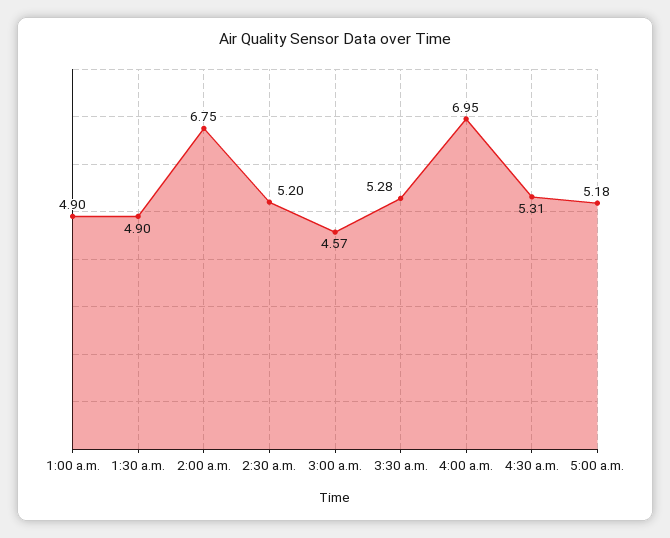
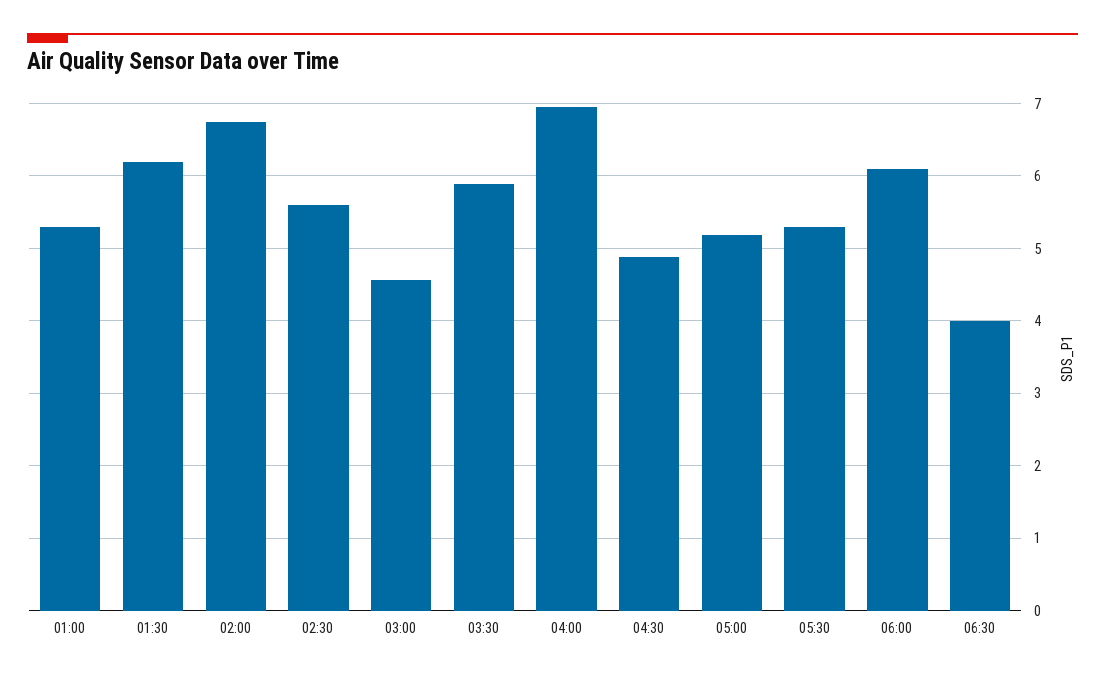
1:00 a.m.: 4.9 -> 5.3
1:30 a.m.: 4.9 -> 6.2
2:30 a.m.: 5.2 -> 5.6
3:30 a.m.: 5.28 -> 5.9
4:30 a.m.: 5.31 -> 4.9
05:30: none -> 5.3
06:00: none -> 6.1
06:30: none -> 4

